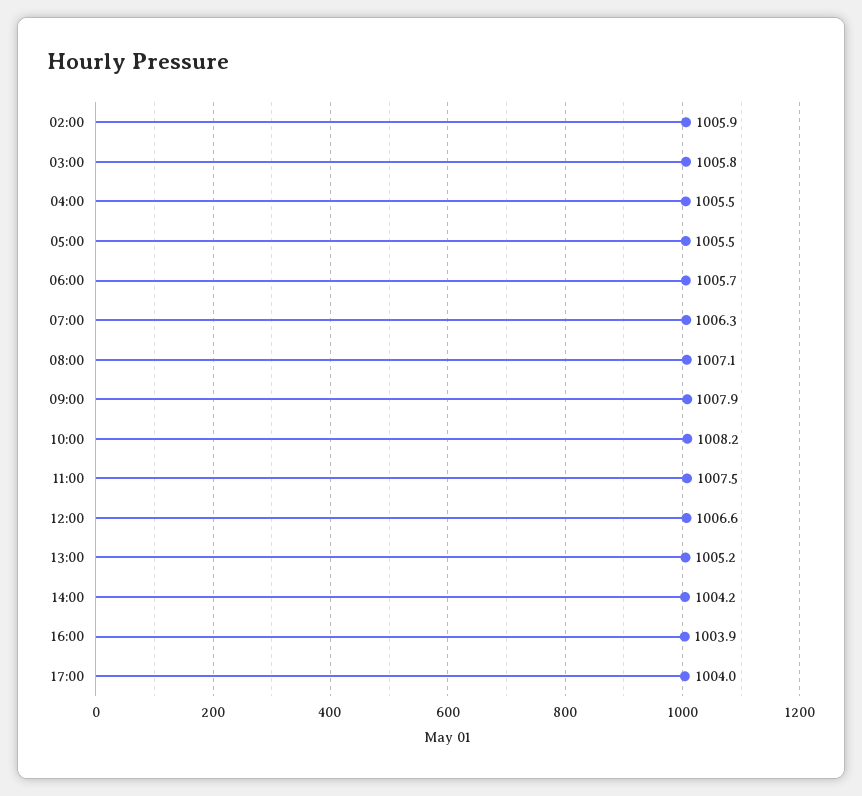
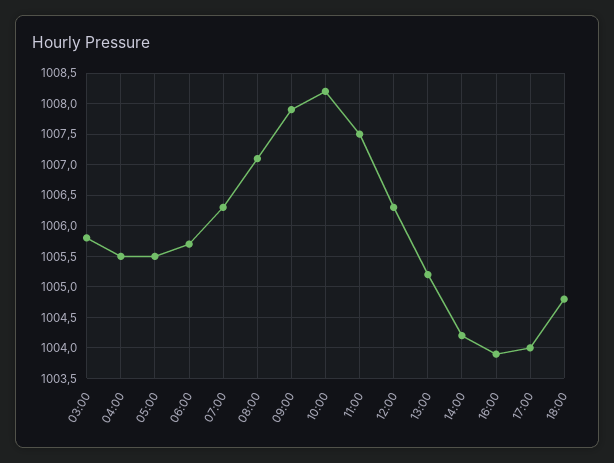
02:00: 1005.9 -> none
12:00: 1006.6 -> 1006.3
18:00: none -> 1004.8

